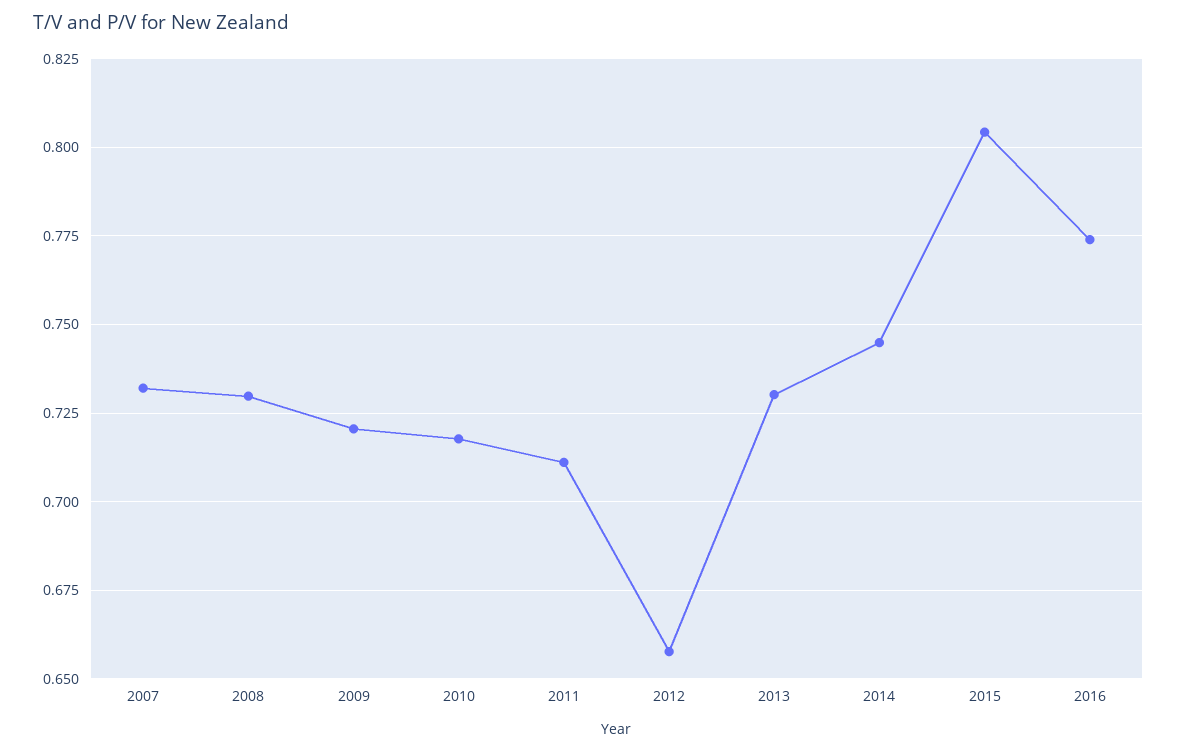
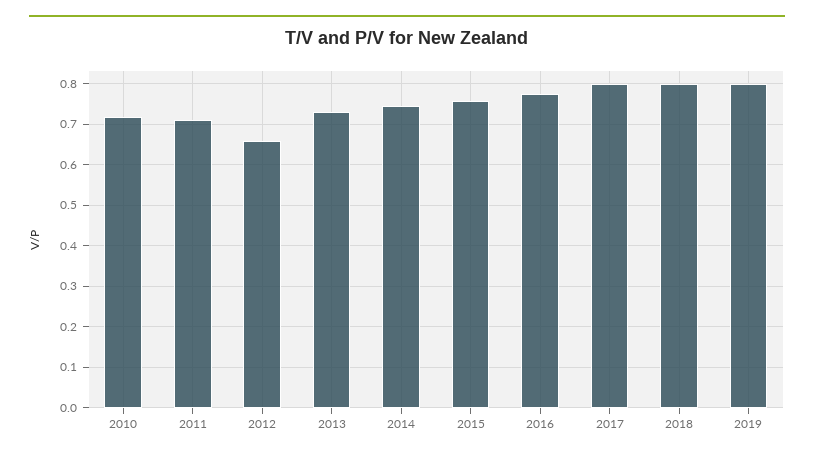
2007: 0.7325 -> none
2008: 0.73 -> none
2009: 0.72 -> none
2015: 0.805 -> 0.76
2017: none -> 0.8
2018: none -> 0.8
2019: none -> 0.8

